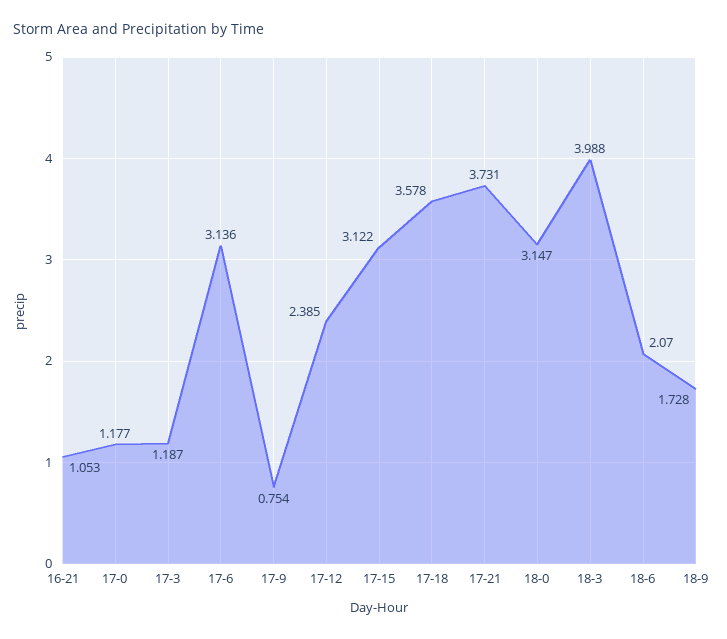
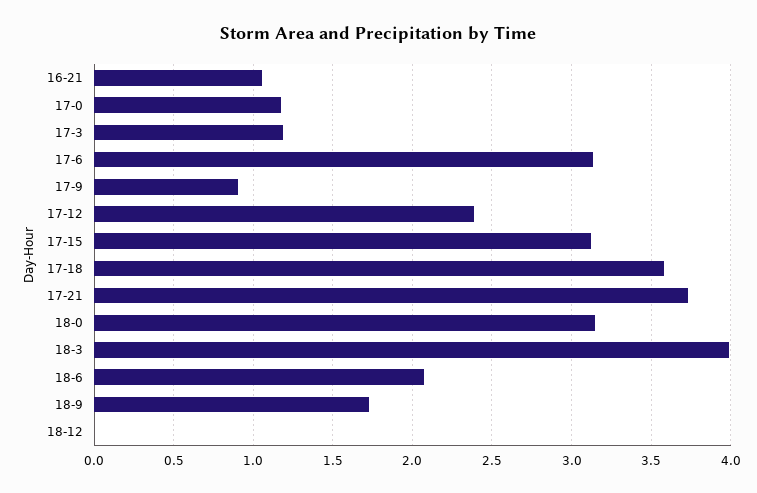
17-9: 0.754 -> 0.9
18-12: none -> 0

